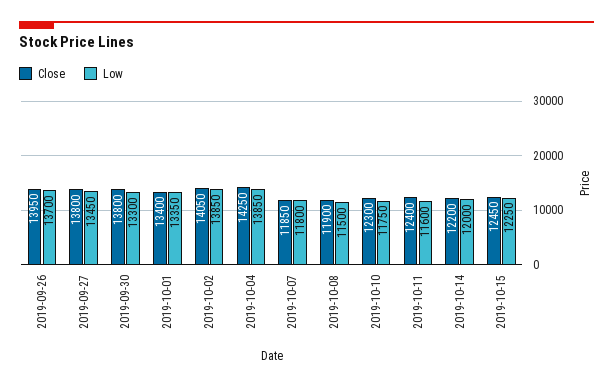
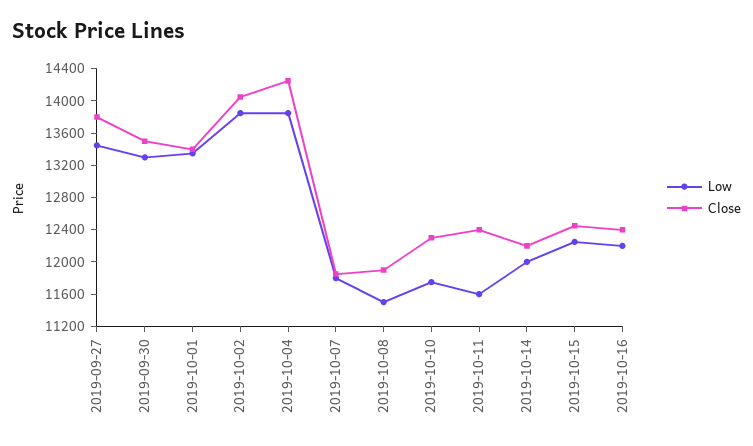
Close, 2019-09-26: 13950 -> none
Low, 2019-09-26: 13700 -> none
Close, 2019-09-30: 13800 -> 13500
Low, 2019-10-16: none -> 12200
Close, 2019-10-16: none -> 12400

